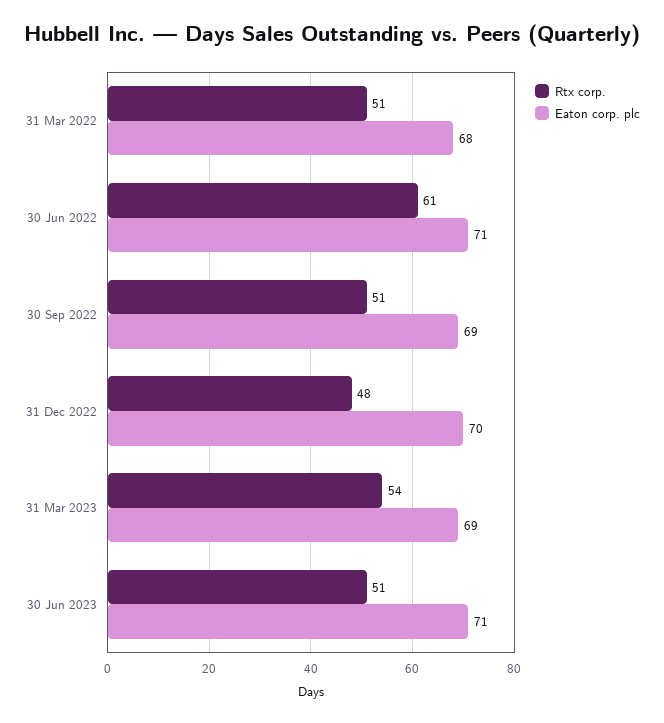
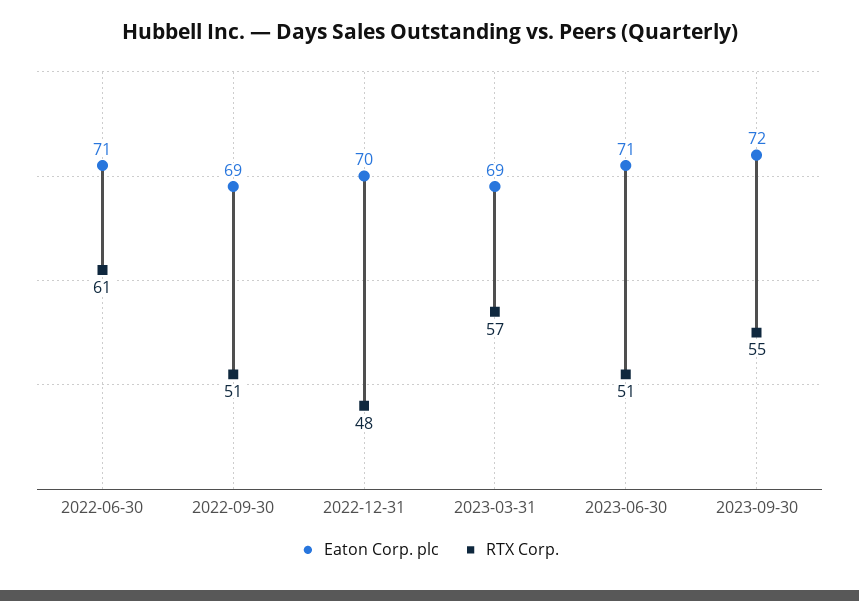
Rtx corp., 31 Mar 2022: 51 -> none
Eaton corp. plc, 31 Mar 2022: 68 -> none
Rtx corp., 31 Mar 2023: 54 -> 57
Eaton corp. plc, 2023-09-30: none -> 72
Rtx corp., 2023-09-30: none -> 55

